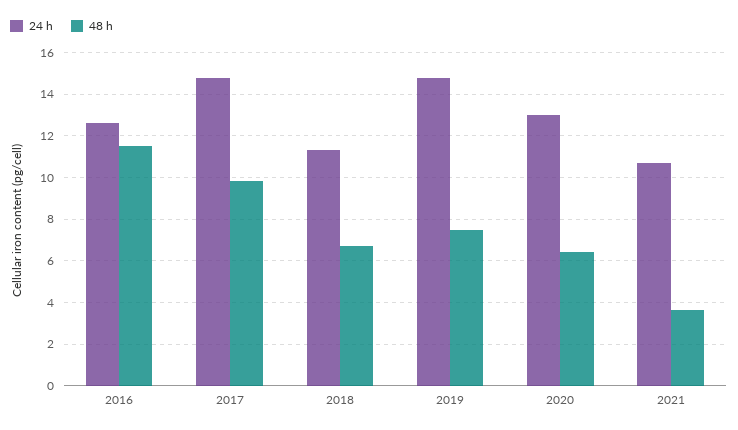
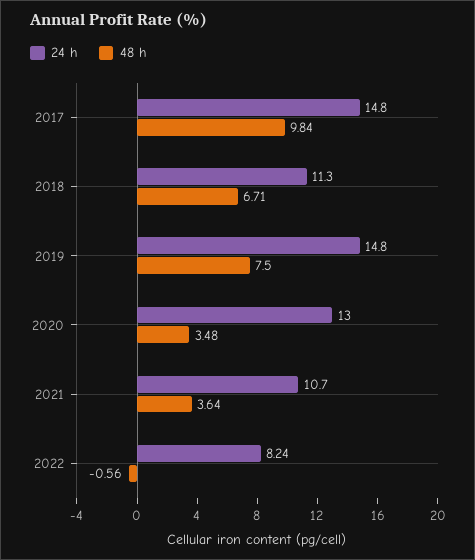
24 h, 2016: 12.5 -> none
48 h, 2016: 11.5 -> none
48 h, 2020: 6.5 -> 3.48
24 h, 2022: none -> 8.24
48 h, 2022: none -> -0.56

